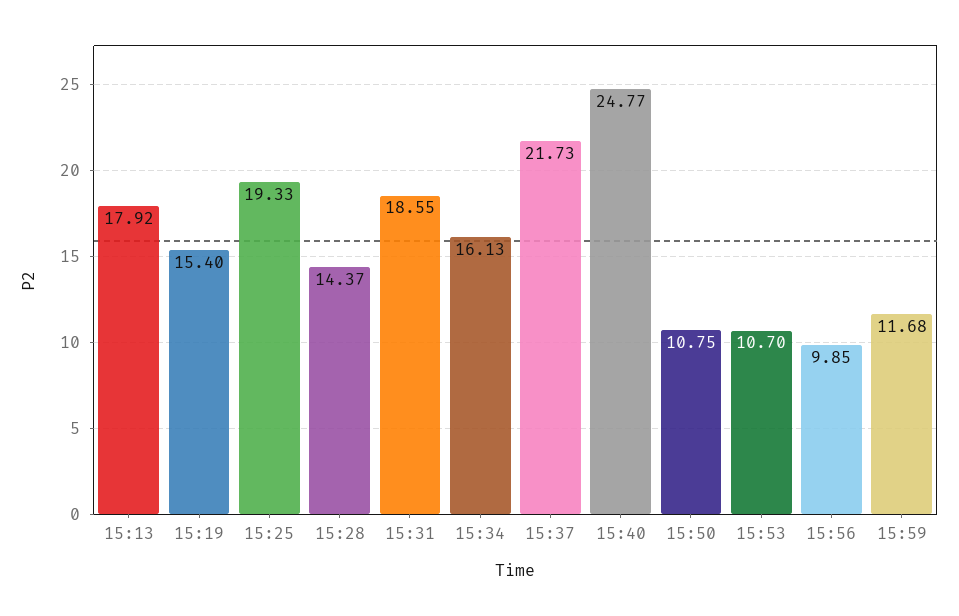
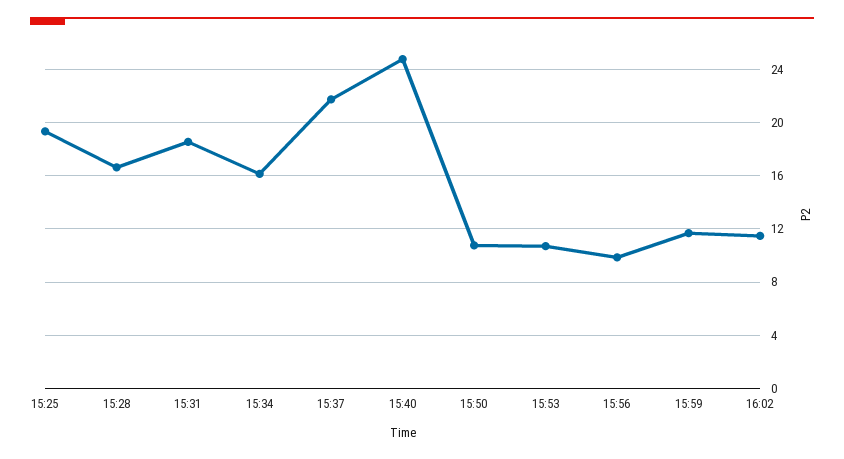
15:13: 17.92 -> none
15:19: 15.4 -> none
15:28: 14.37 -> 16.5
16:02: none -> 11.5

